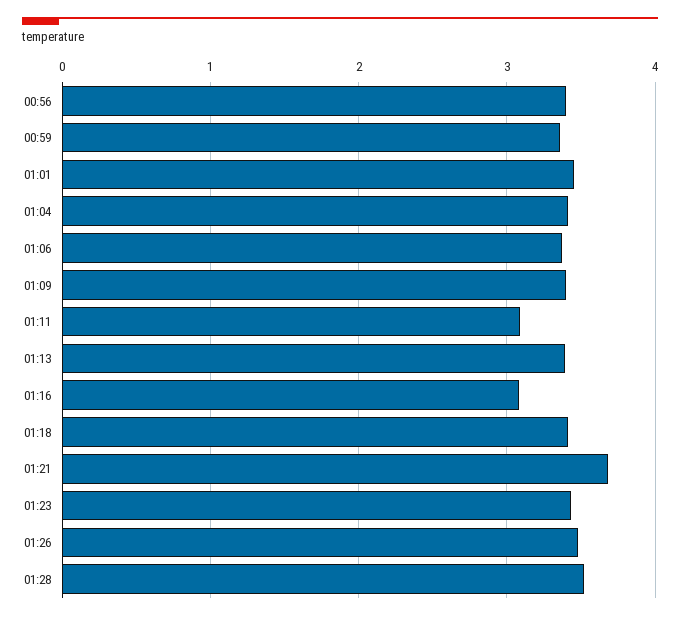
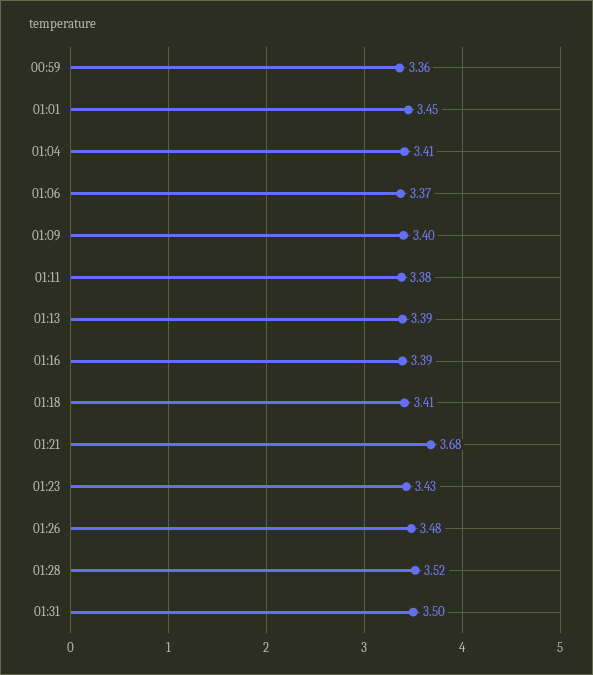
00:56: 3.4 -> none
01:11: 3.1 -> 3.38
01:16: 3.1 -> 3.39
01:31: none -> 3.5

